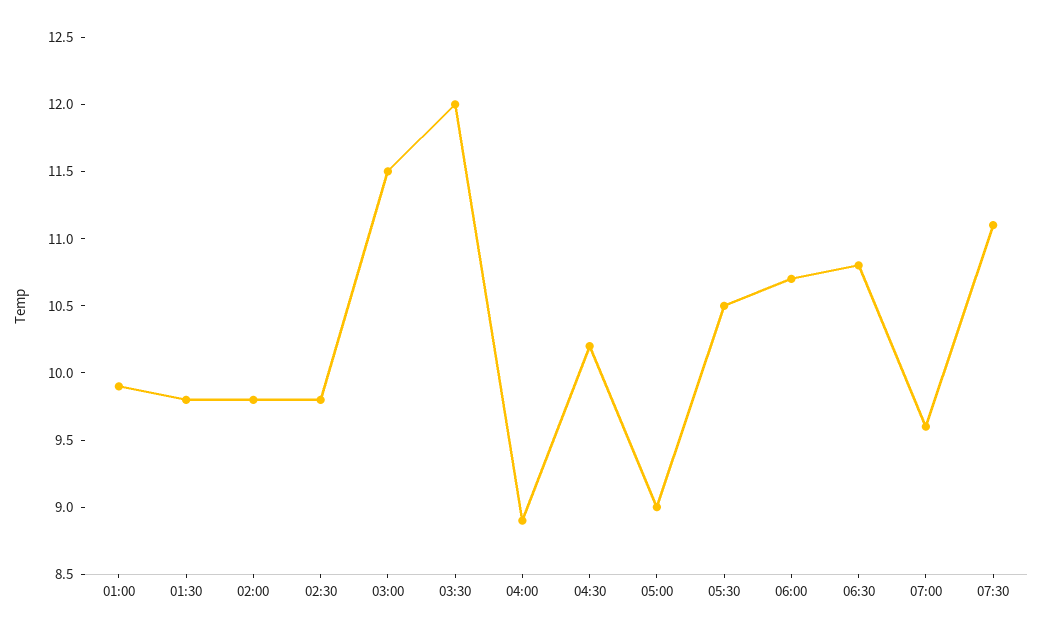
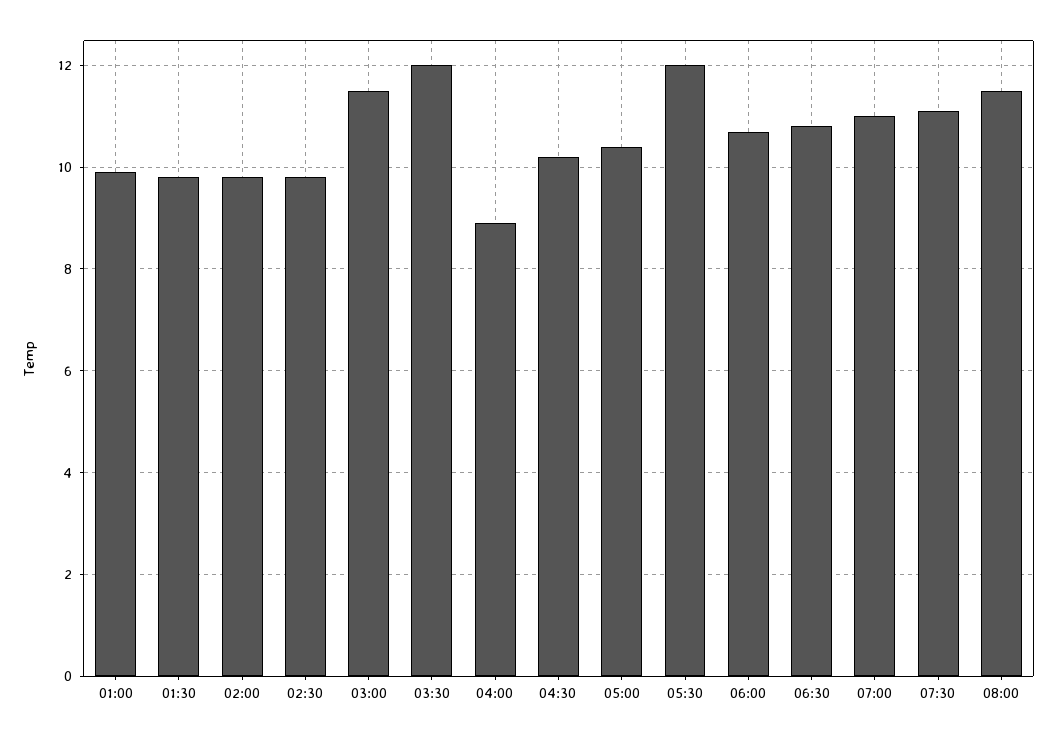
05:00: 9 -> 10.5
05:30: 10.5 -> 12
07:00: 9.6 -> 11
08:00: none -> 11.5

